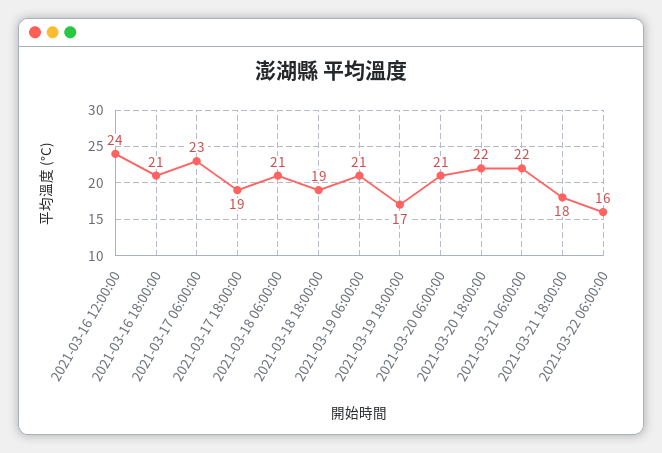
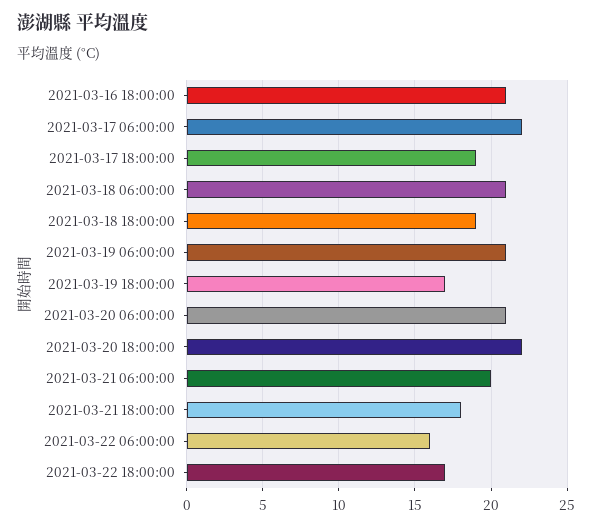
2021-03-16 12:00:00: 24 -> none
2021-03-17 06:00:00: 23 -> 22
2021-03-21 06:00:00: 22 -> 20
2021-03-22 18:00:00: none -> 17

